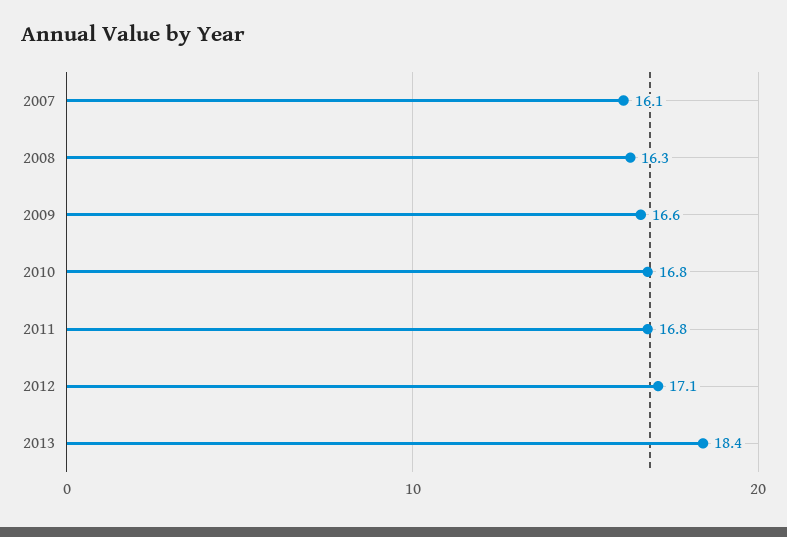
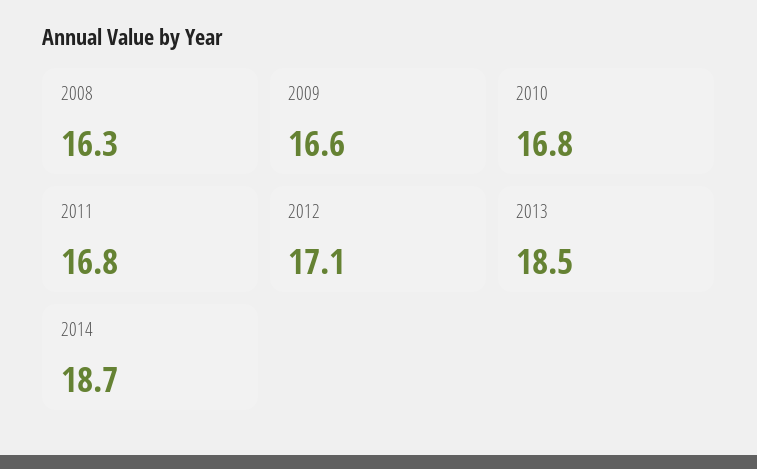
2007: 16.1 -> none
2013: 18.4 -> 18.5
2014: none -> 18.7

